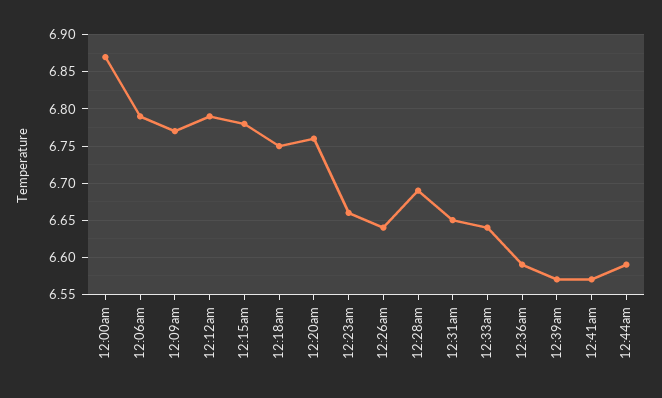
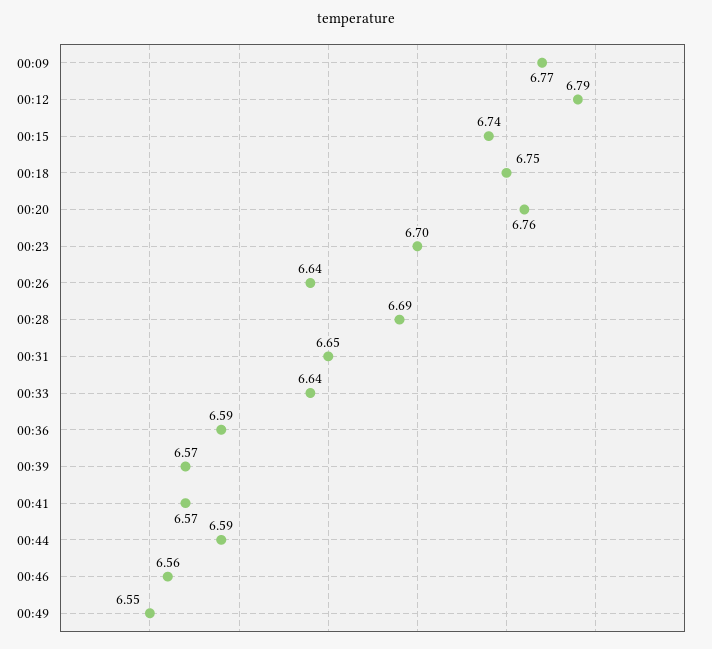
12:00am: 6.87 -> none
12:06am: 6.79 -> none
12:15am: 6.78 -> 6.74
12:23am: 6.66 -> 6.7
00:46: none -> 6.56
00:49: none -> 6.55

